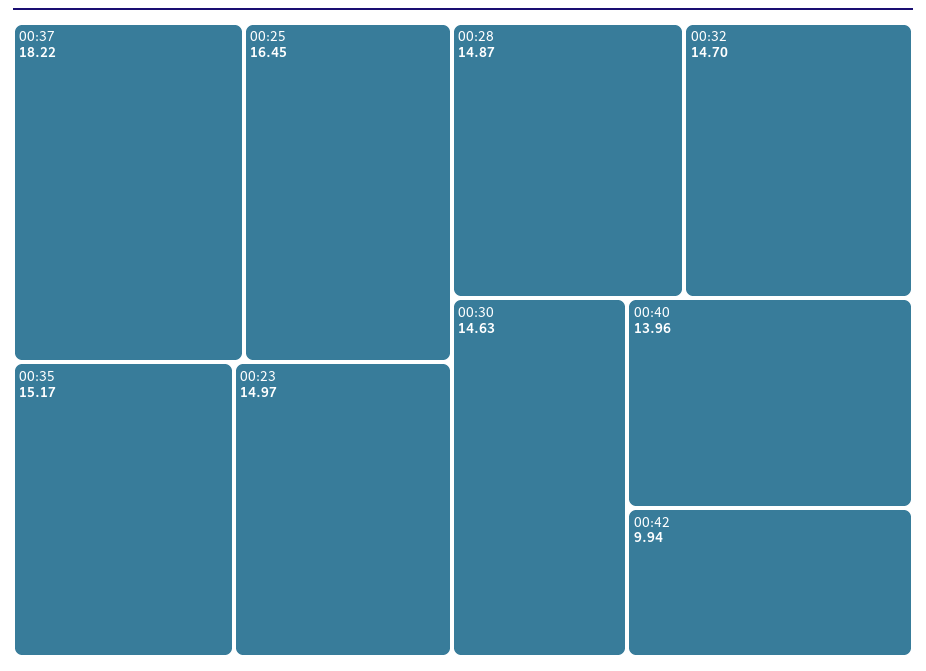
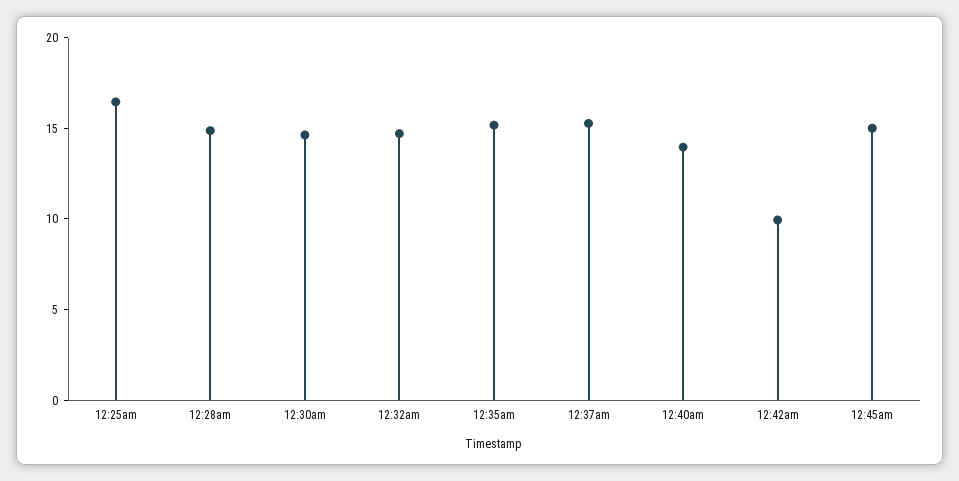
00:37: 18.22 -> 15
00:23: 14.97 -> none
12:45am: none -> 15

